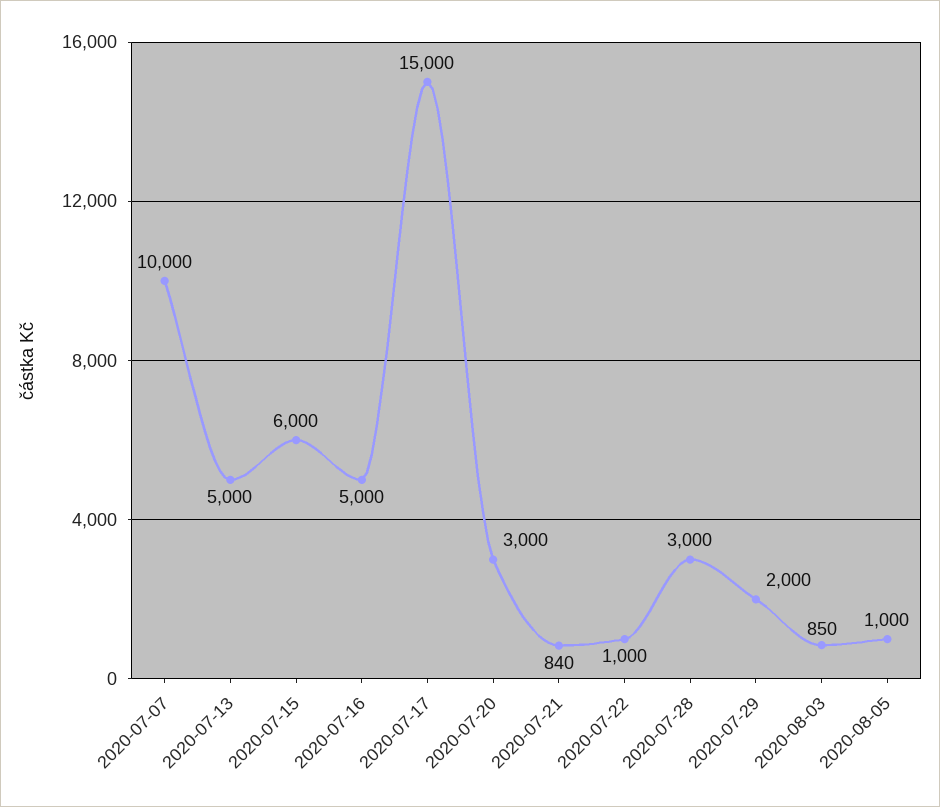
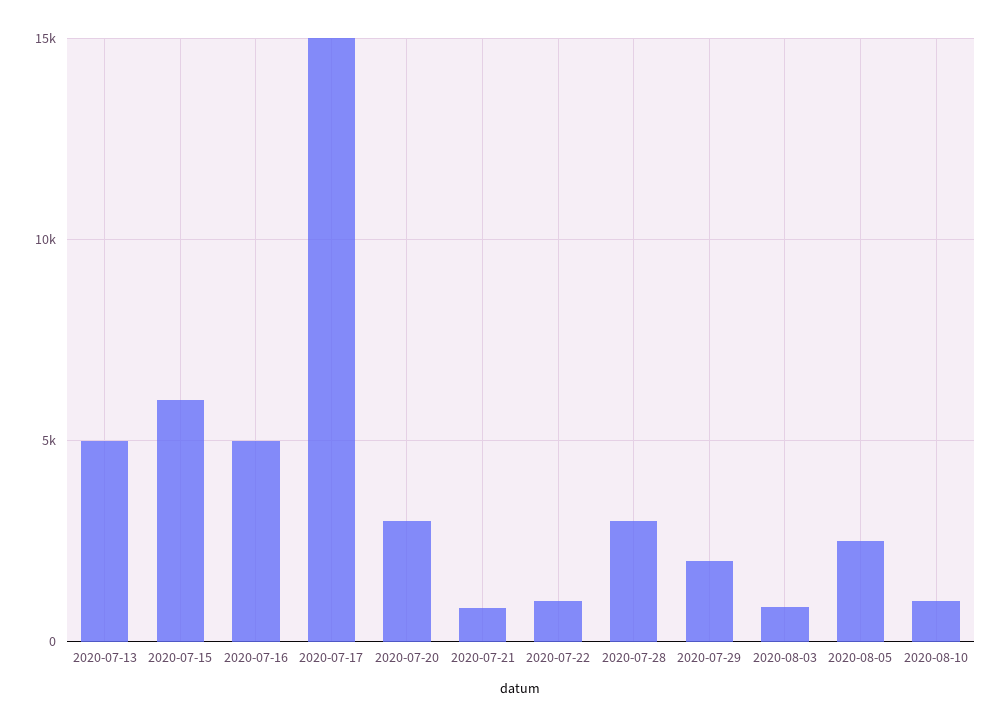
2020-07-07: 10000 -> none
2020-08-05: 1000 -> 2500
2020-08-10: none -> 1000

